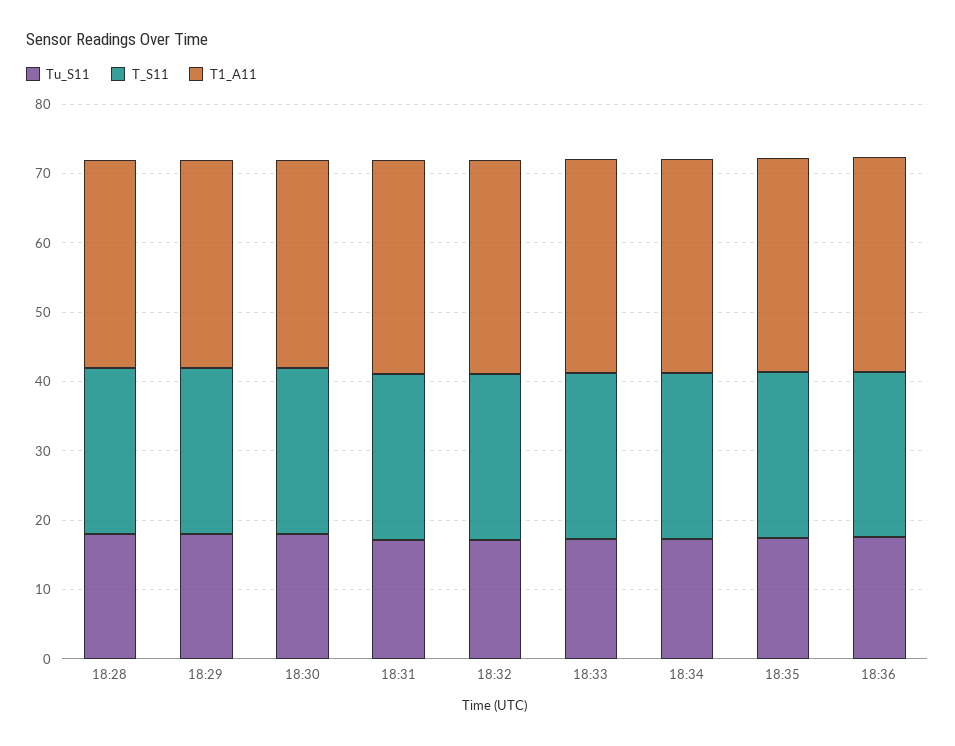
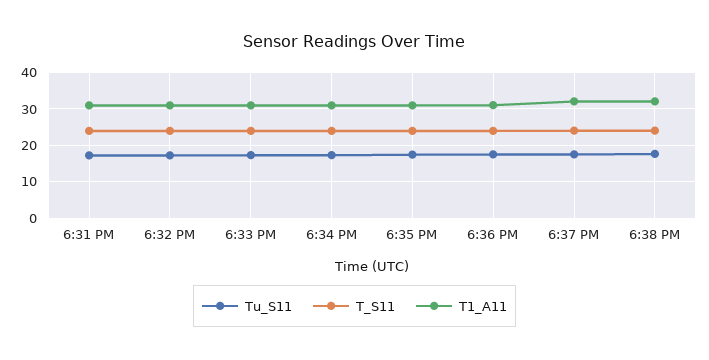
Tu_S11, 18:28: 18 -> none
T_S11, 18:28: 24 -> none
T1_A11, 18:28: 30 -> none
Tu_S11, 18:29: 18 -> none
T_S11, 18:29: 24 -> none
T1_A11, 18:29: 30 -> none
Tu_S11, 18:30: 18 -> none
T_S11, 18:30: 24 -> none
T1_A11, 18:30: 30 -> none
Tu_S11, 6:37 PM: none -> 18
T_S11, 6:37 PM: none -> 24
T1_A11, 6:37 PM: none -> 32
Tu_S11, 6:38 PM: none -> 18
T_S11, 6:38 PM: none -> 24
T1_A11, 6:38 PM: none -> 32

